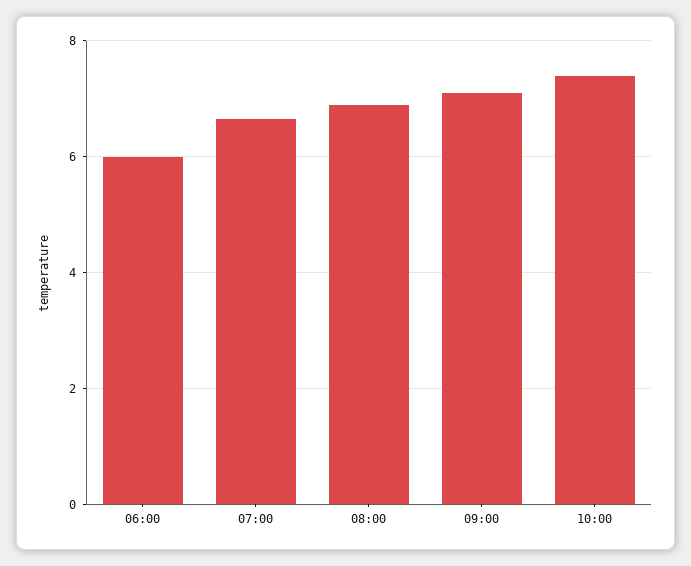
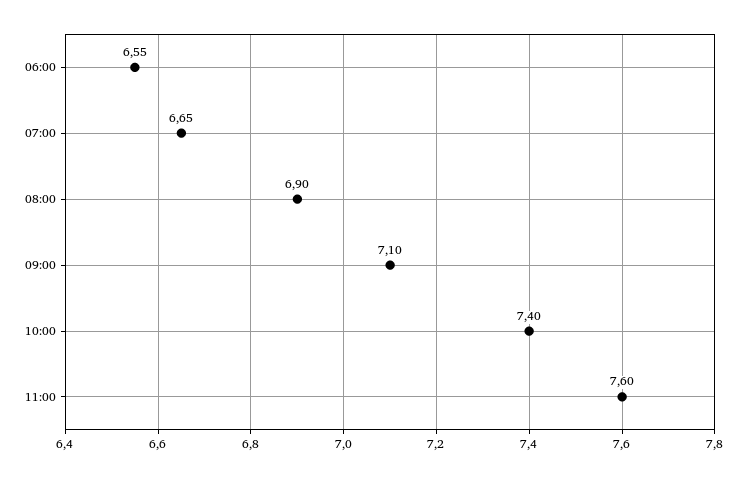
06:00: 6 -> 6.55
11:00: none -> 7.6

